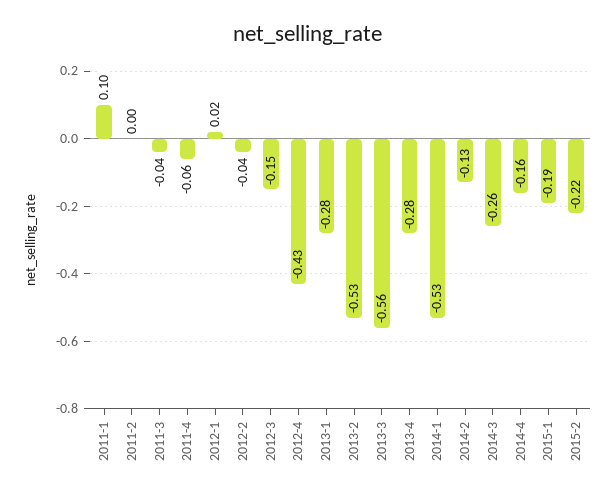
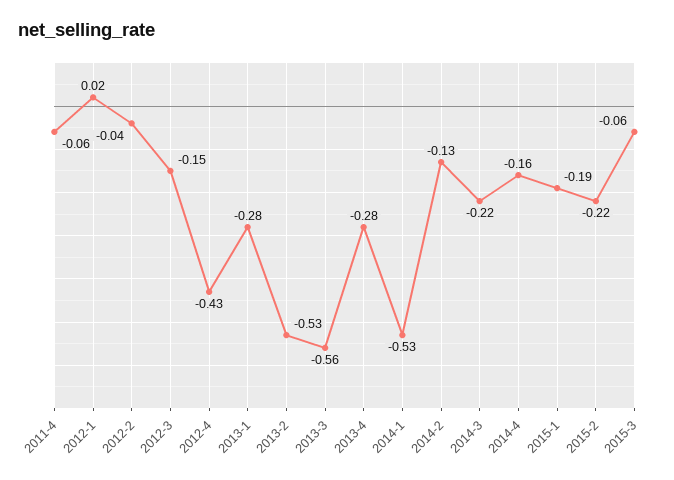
2011-1: 0.1 -> none
2011-2: 0 -> none
2011-3: -0.04 -> none
2014-3: -0.26 -> -0.22
2015-3: none -> -0.06

